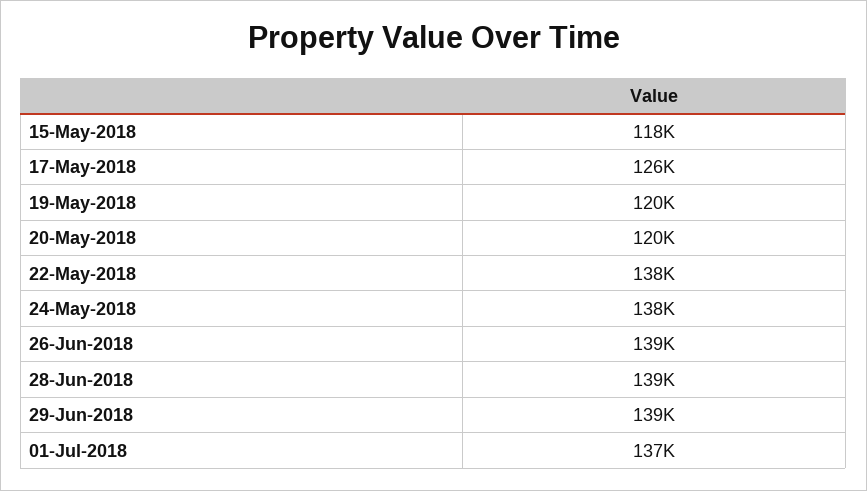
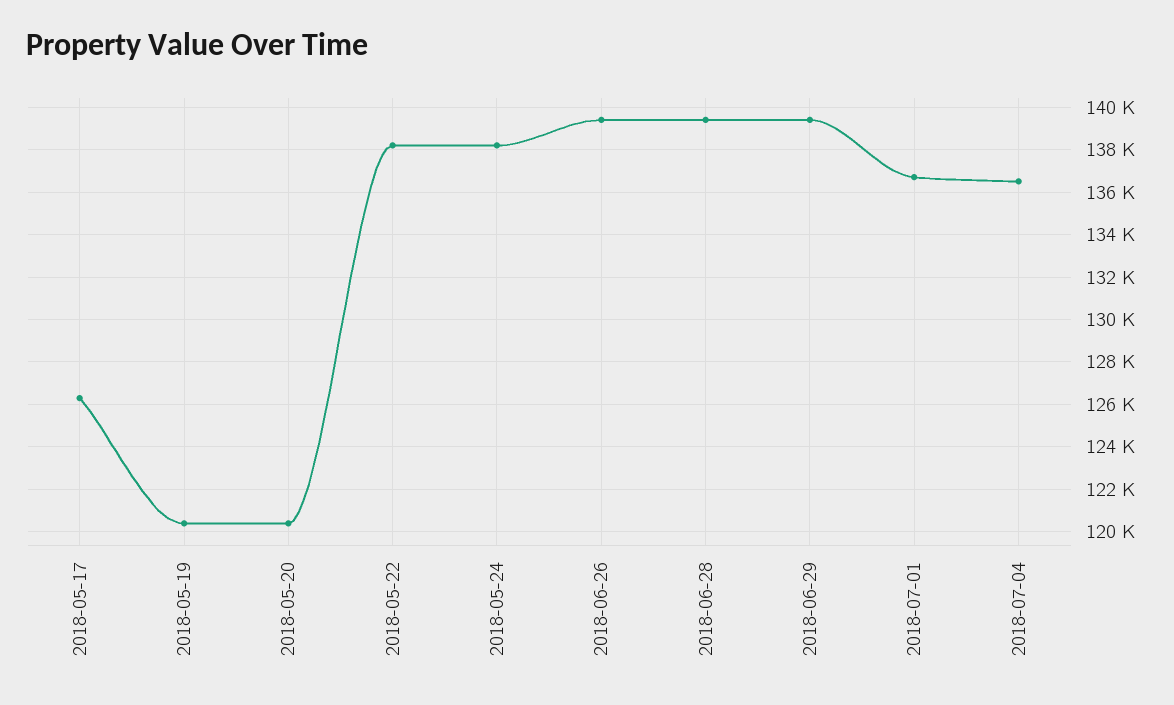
15-May-2018: 118000 -> none
2018-07-04: none -> 136500

